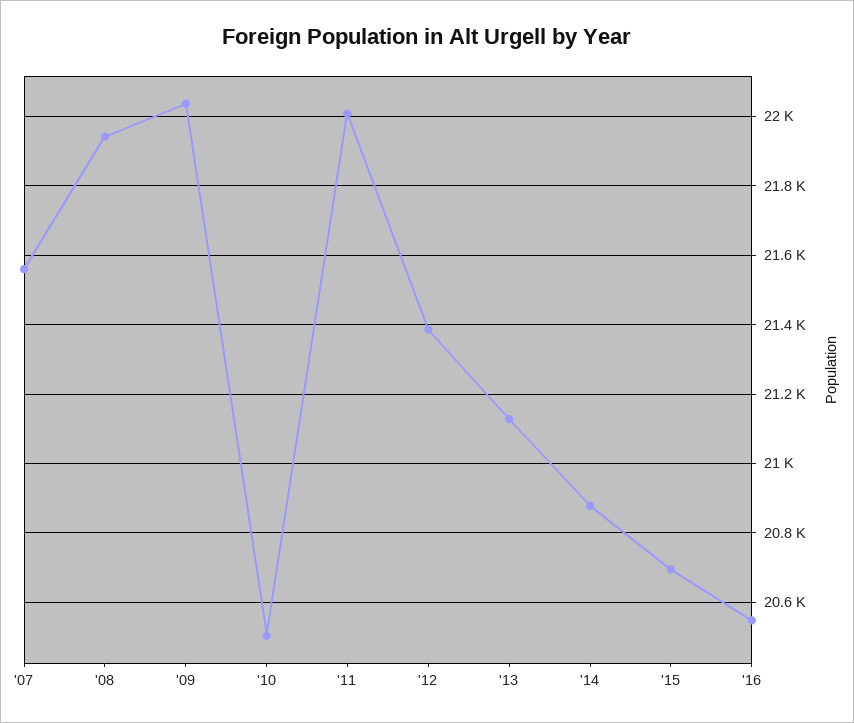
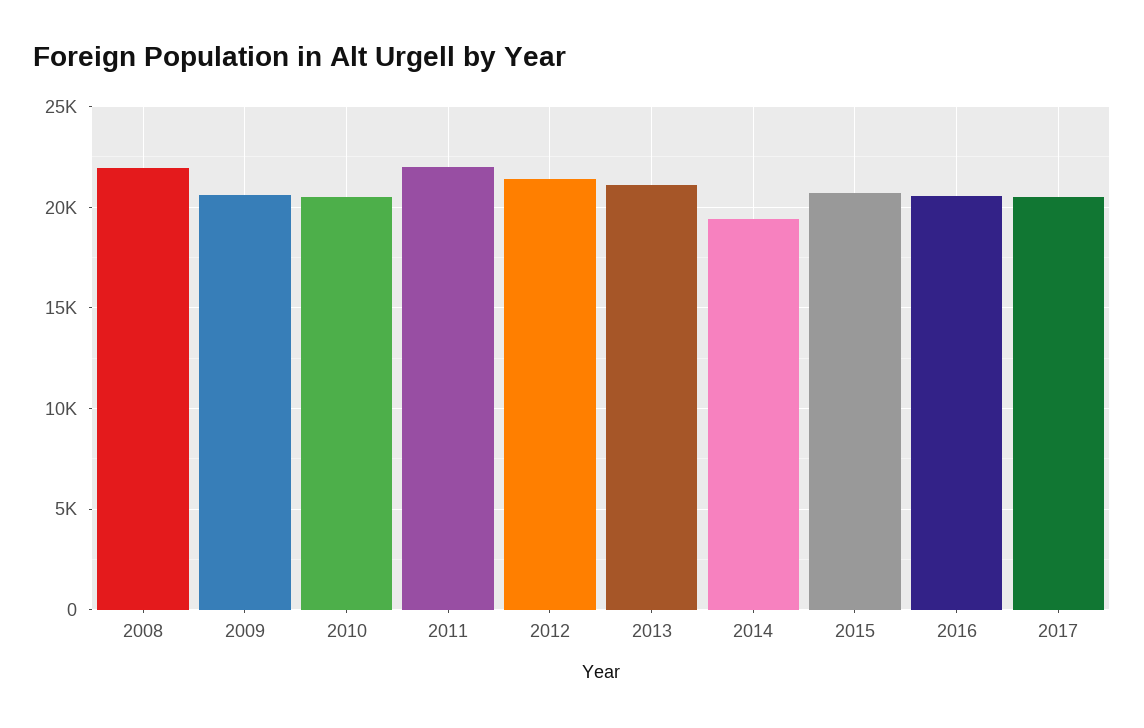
'07: 21560 -> none
'09: 22040 -> 20500
'14: 20880 -> 19500
2017: none -> 20500

